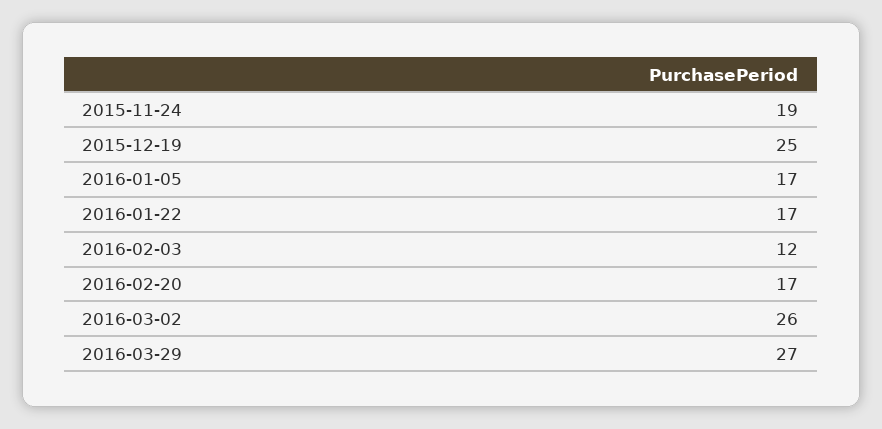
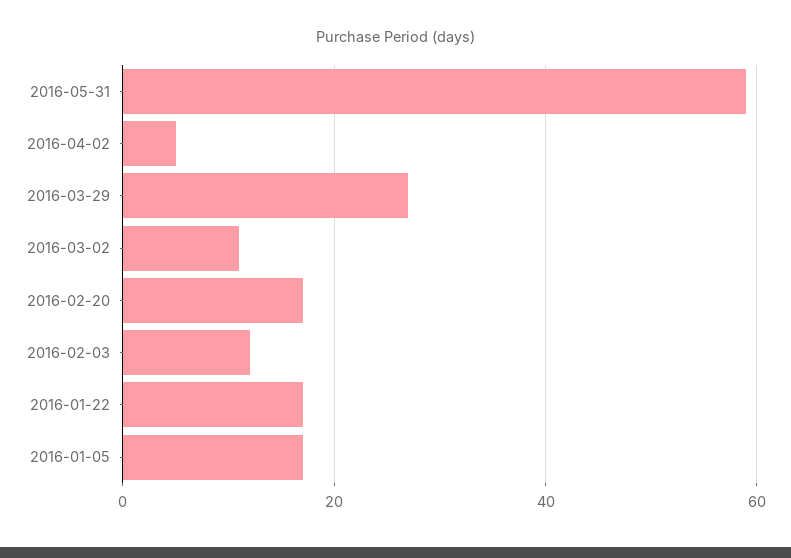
2015-11-24: 19 -> none
2015-12-19: 25 -> none
2016-03-02: 26 -> 10
2016-05-31: none -> 60
2016-04-02: none -> 5

